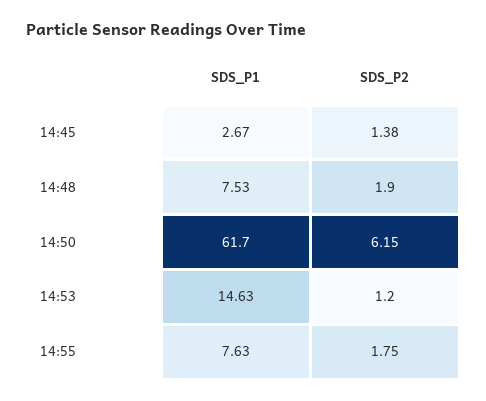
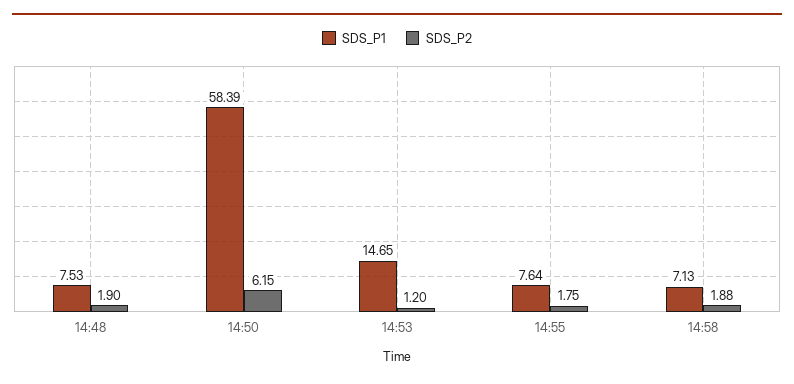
SDS_P1, 14:45: 2.67 -> none
SDS_P2, 14:45: 1.38 -> none
SDS_P1, 14:50: 61.7 -> 58.39
SDS_P1, 14:53: 14.63 -> 14.65
SDS_P1, 14:55: 7.63 -> 7.64
SDS_P1, 14:58: none -> 7.13
SDS_P2, 14:58: none -> 1.88

